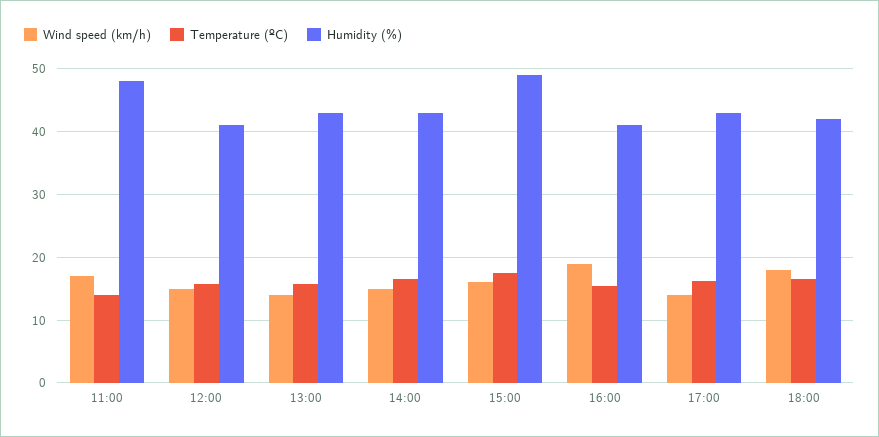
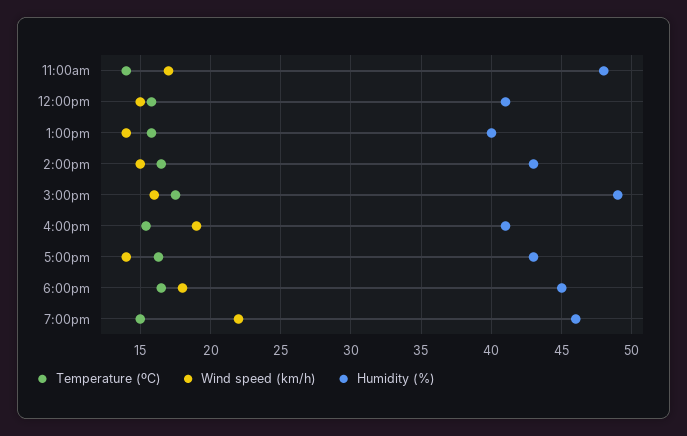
Humidity (%), 13:00: 43 -> 40
Humidity (%), 18:00: 42 -> 45
Temperature (ºC), 7:00pm: none -> 15
Wind speed (km/h), 7:00pm: none -> 22
Humidity (%), 7:00pm: none -> 46

